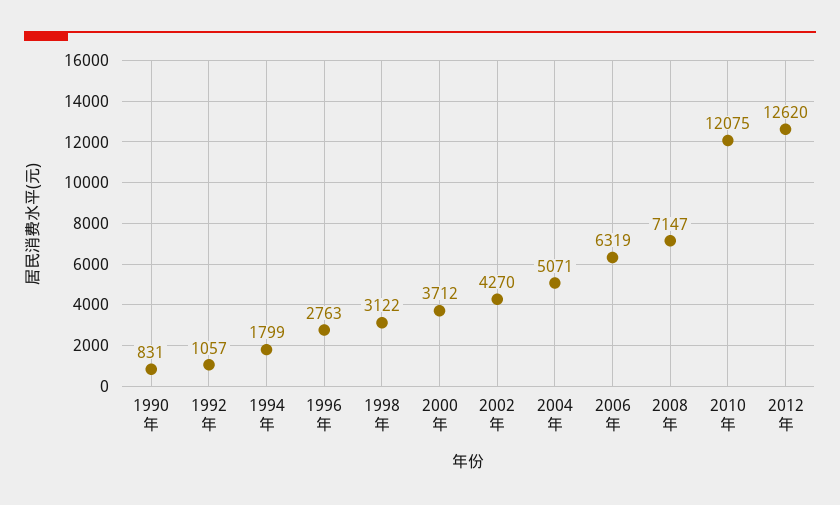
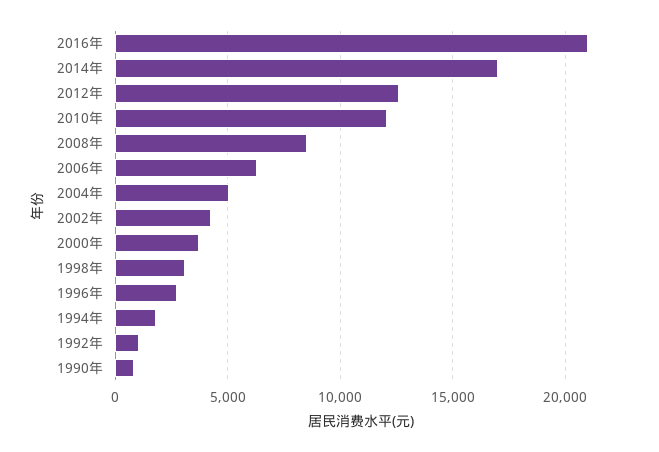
2008年: 7147 -> 8500
2016年: none -> 21000
2014年: none -> 17000

